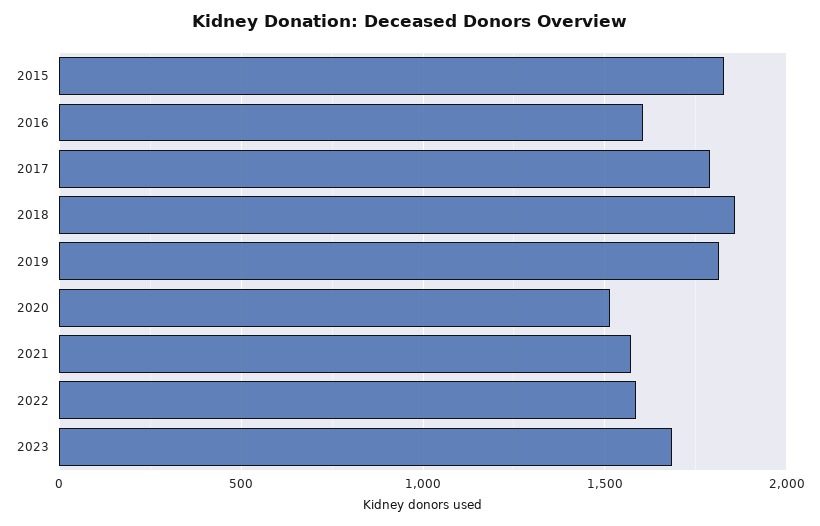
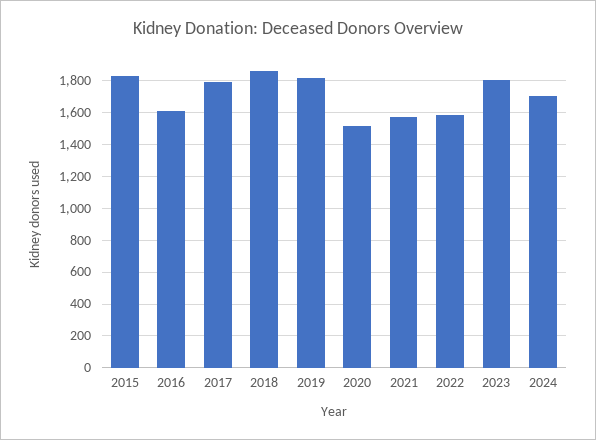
2023: 1700 -> 1800
2024: none -> 1700

